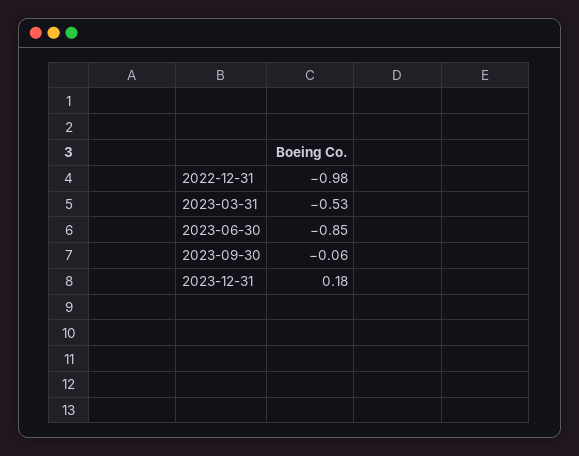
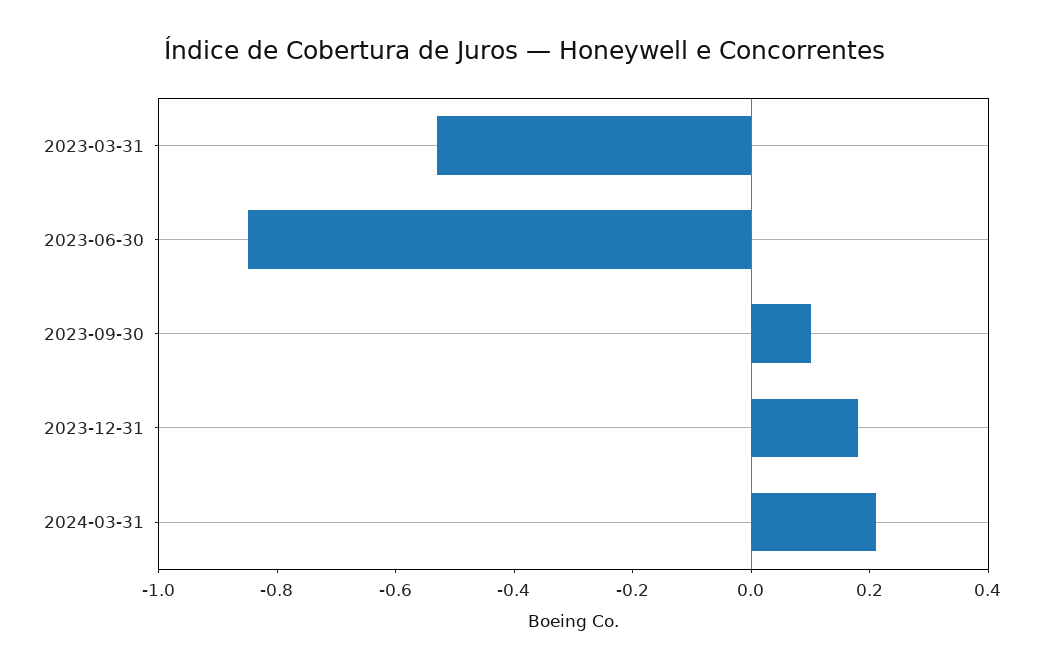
2022-12-31: -0.98 -> none
2023-09-30: -0.06 -> 0.1
2024-03-31: none -> 0.2

